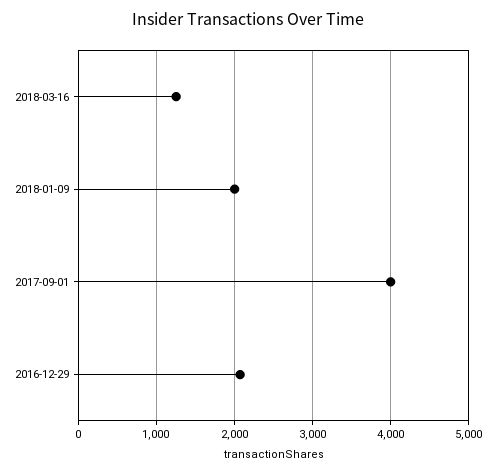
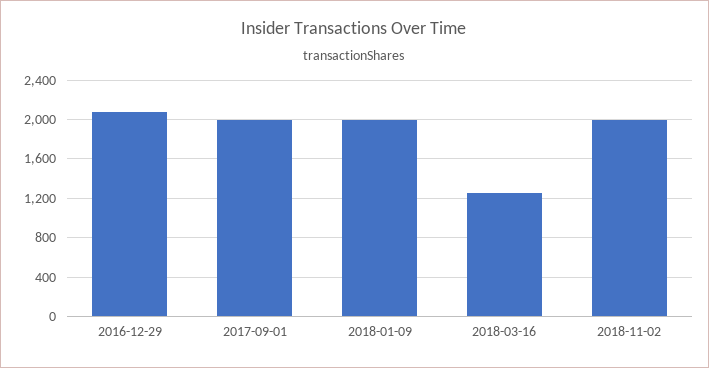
2017-09-01: 4000 -> 2000
2018-11-02: none -> 2000

